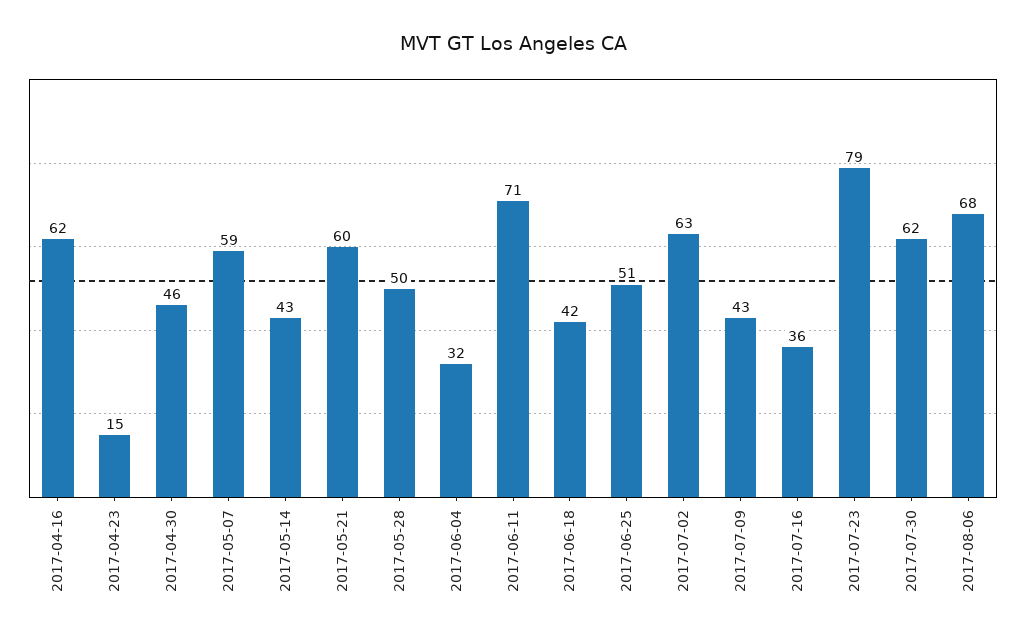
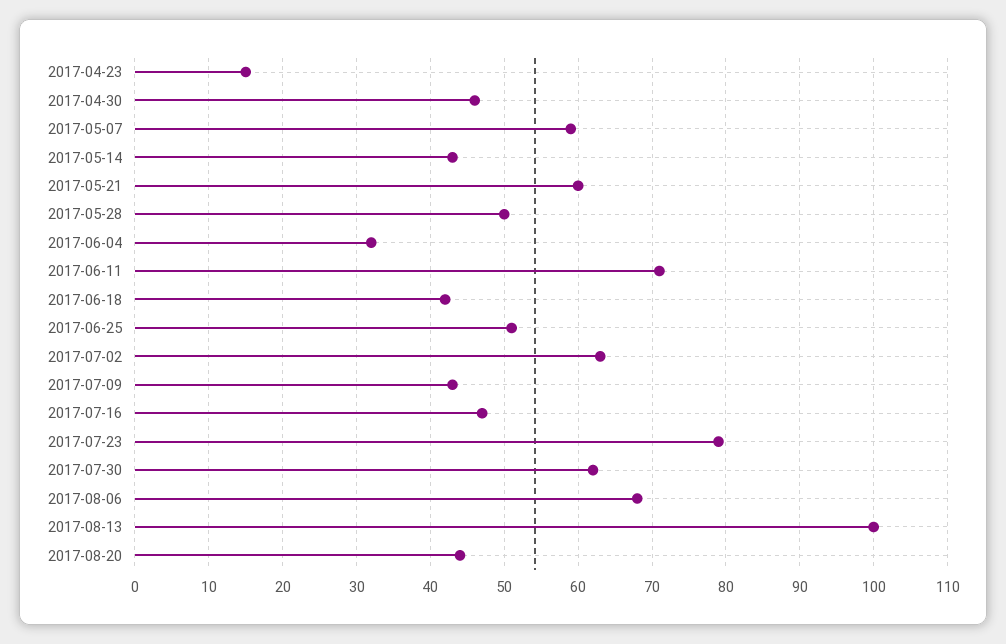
2017-04-16: 62 -> none
2017-07-16: 36 -> 47
2017-08-13: none -> 100
2017-08-20: none -> 44

